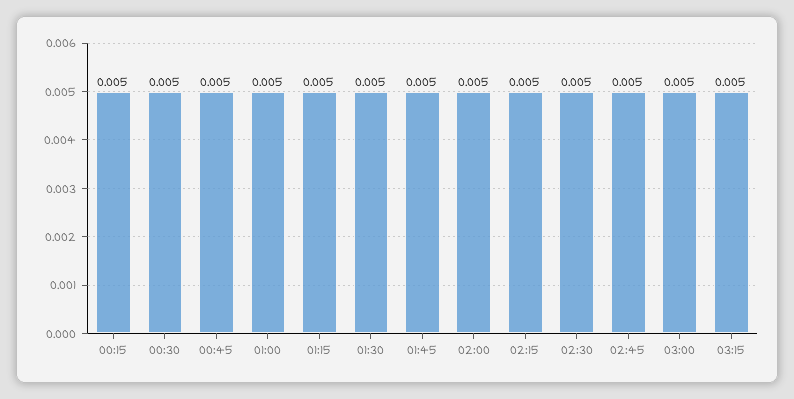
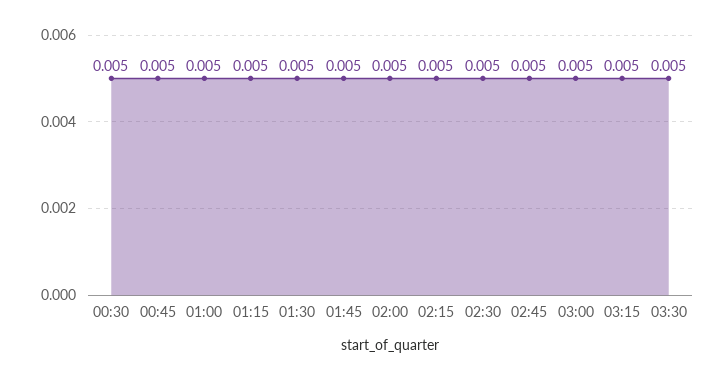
00:15: 0.005 -> none
03:30: none -> 0.005

